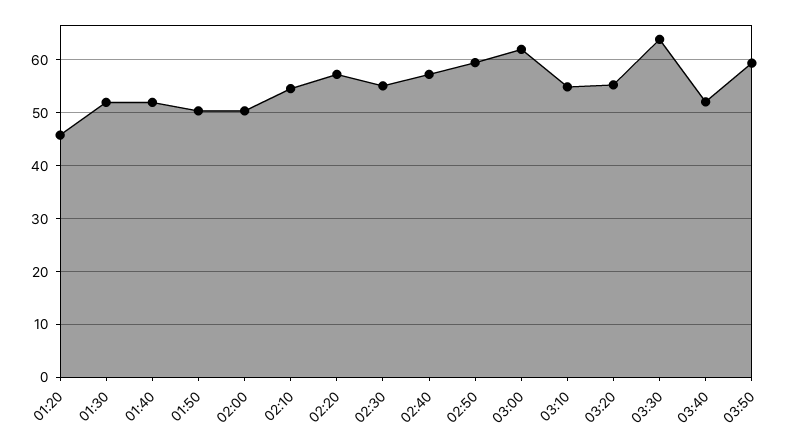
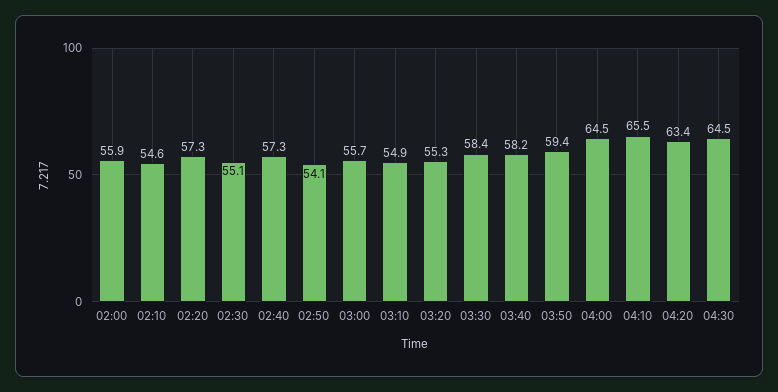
01:20: 46 -> none
01:30: 52 -> none
01:40: 52 -> none
01:50: 50 -> none
02:00: 50 -> 55.9
02:50: 60 -> 54.1
03:00: 62 -> 55.7
03:30: 64 -> 58.4
03:40: 52 -> 58.2
04:00: none -> 64.5
04:10: none -> 65.5
04:20: none -> 63.4
04:30: none -> 64.5

